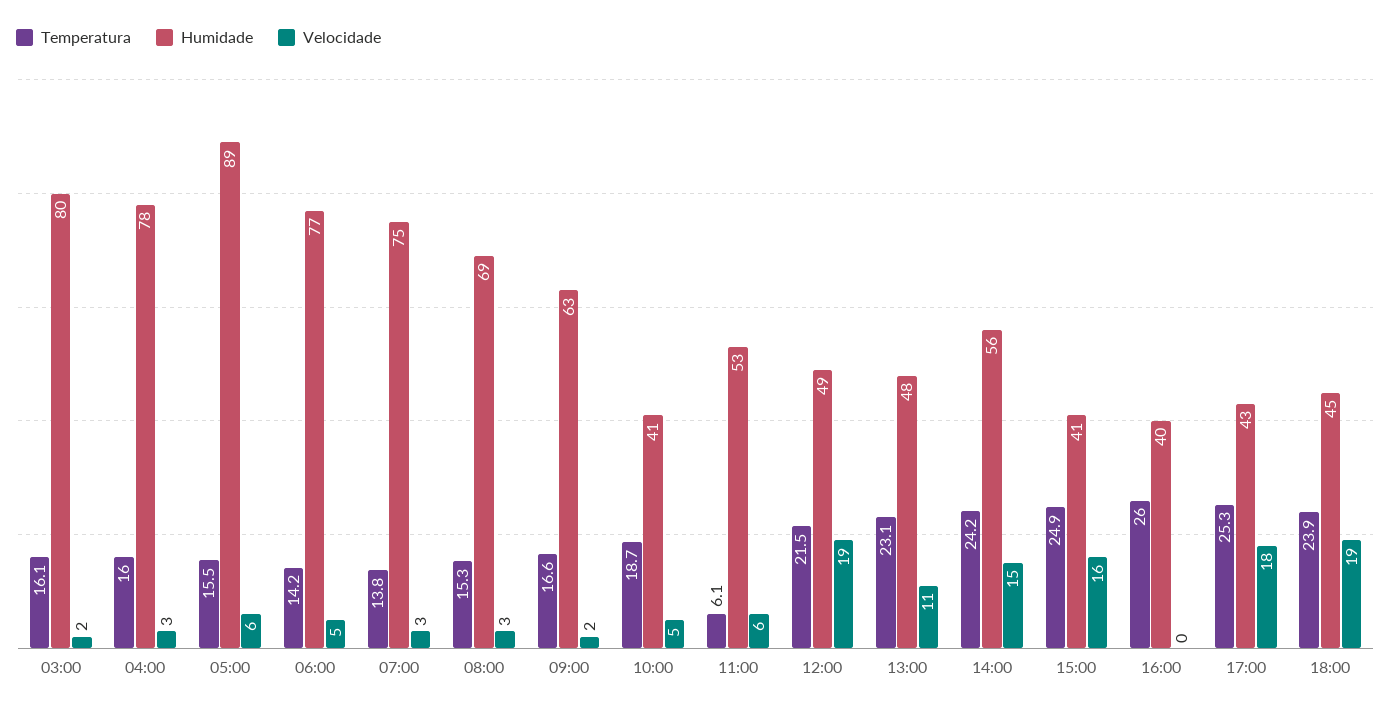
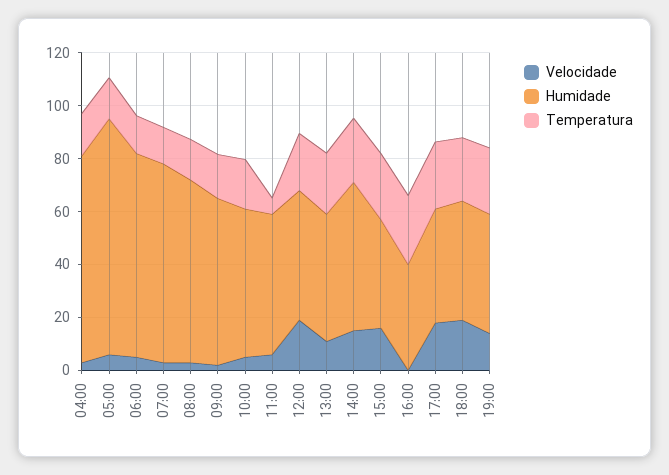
Temperatura, 03:00: 16.1 -> none
Humidade, 03:00: 80 -> none
Velocidade, 03:00: 2 -> none
Humidade, 10:00: 41 -> 55
Velocidade, 19:00: none -> 15
Humidade, 19:00: none -> 45
Temperatura, 19:00: none -> 25

